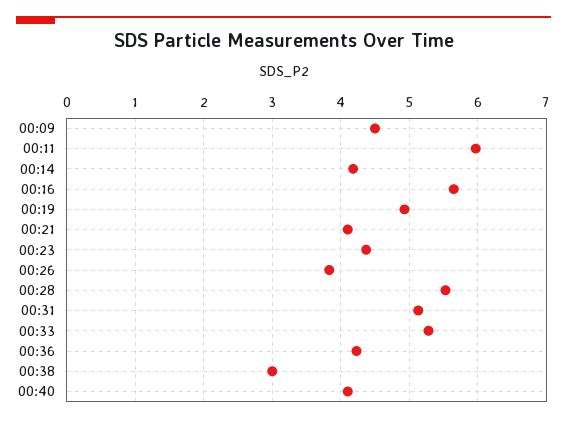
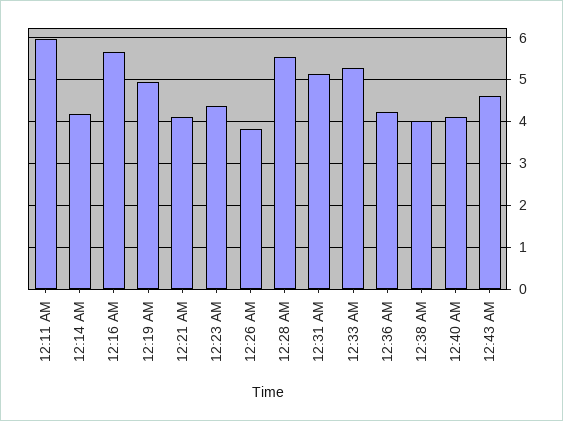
00:09: 4.5 -> none
00:38: 3 -> 4
12:43 AM: none -> 4.6

